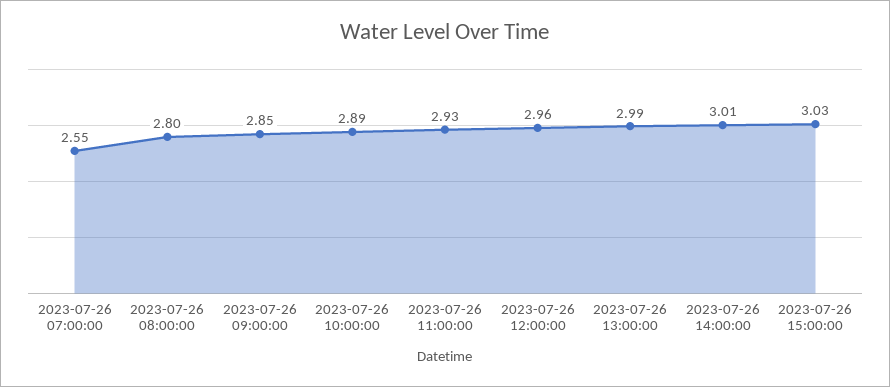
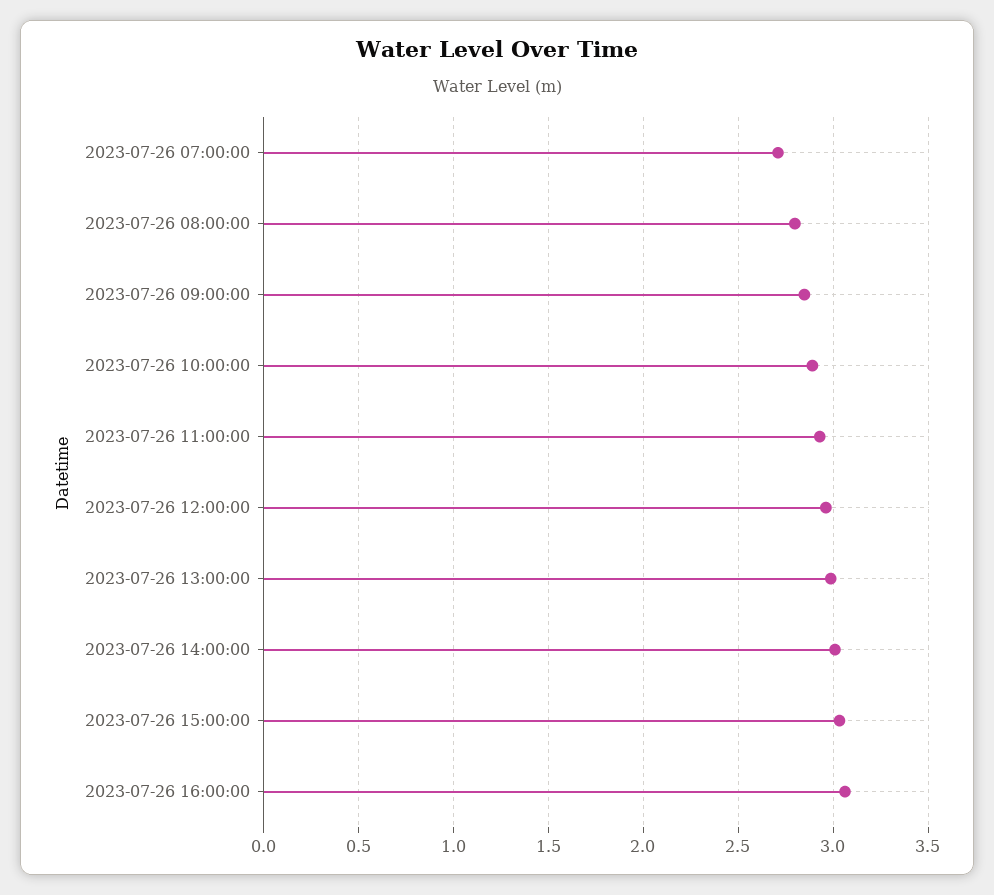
2023-07-26 07:00:00: 2.55 -> 2.7
2023-07-26 16:00:00: none -> 3.05

